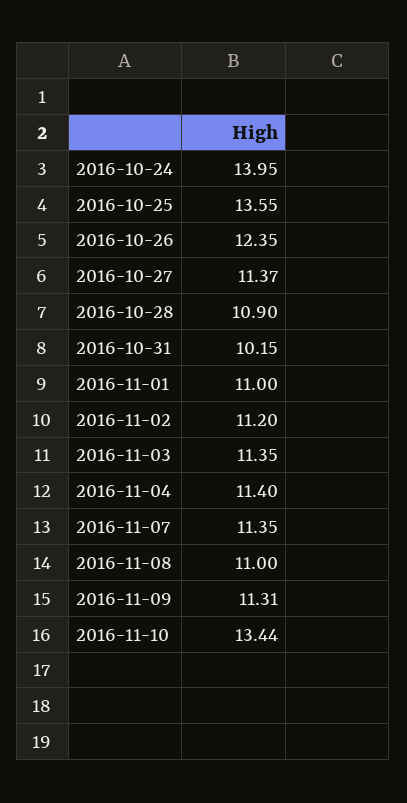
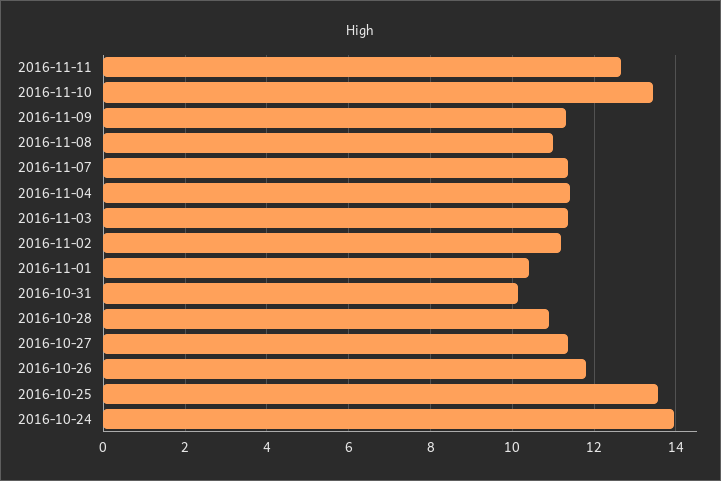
2016-10-26: 12.35 -> 11.8
2016-11-01: 11 -> 10.4
2016-11-11: none -> 12.6

